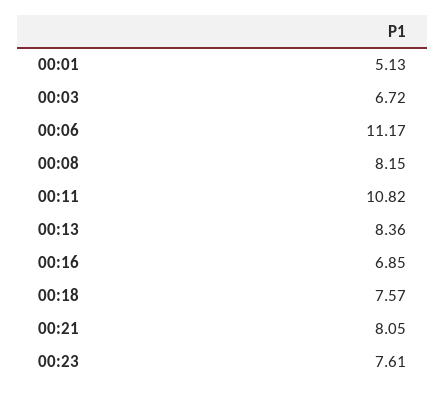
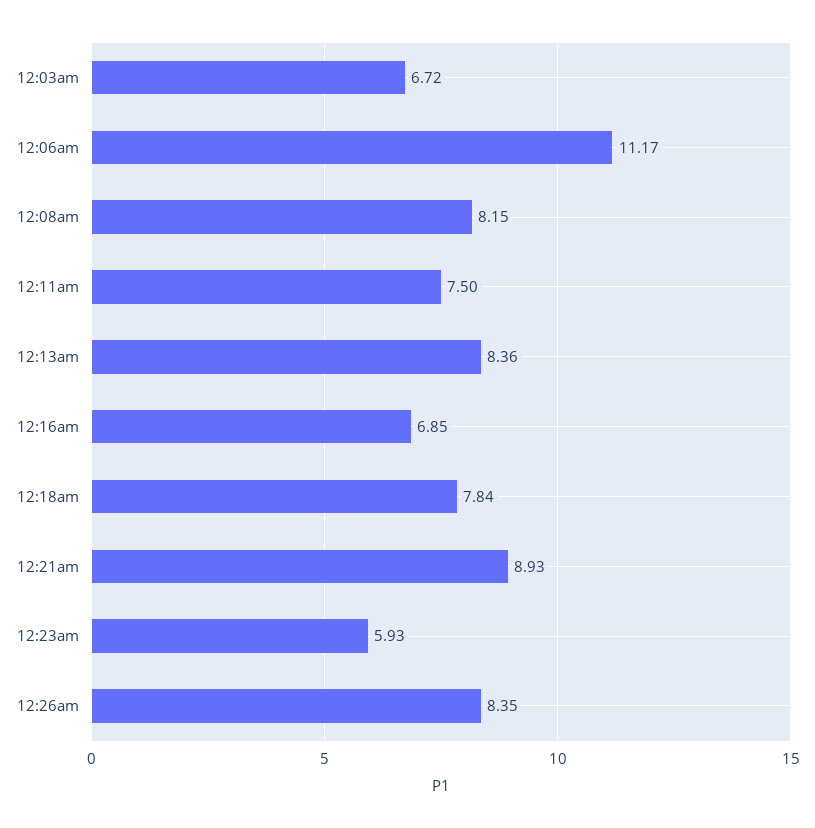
00:01: 5.13 -> none
00:11: 10.82 -> 7.5
00:18: 7.57 -> 7.84
00:21: 8.05 -> 8.93
00:23: 7.61 -> 5.93
12:26am: none -> 8.35

